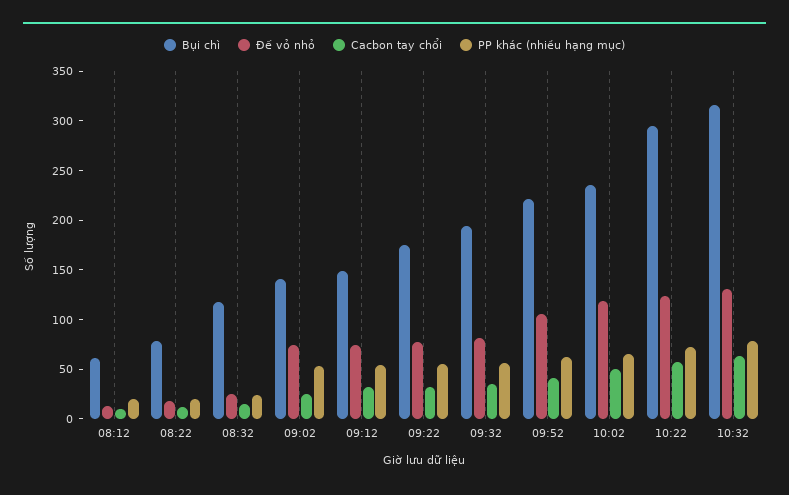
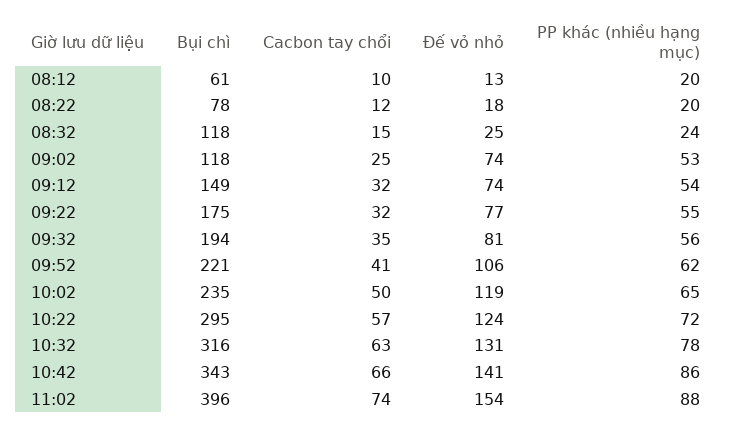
Bụi chì, 09:02: 140 -> 118
Bụi chì, 10:42: none -> 343
Cacbon tay chổi, 10:42: none -> 66
Đế vỏ nhỏ, 10:42: none -> 141
PP khác (nhiều hạng mục), 10:42: none -> 86
Bụi chì, 11:02: none -> 396
Cacbon tay chổi, 11:02: none -> 74
Đế vỏ nhỏ, 11:02: none -> 154
PP khác (nhiều hạng mục), 11:02: none -> 88

